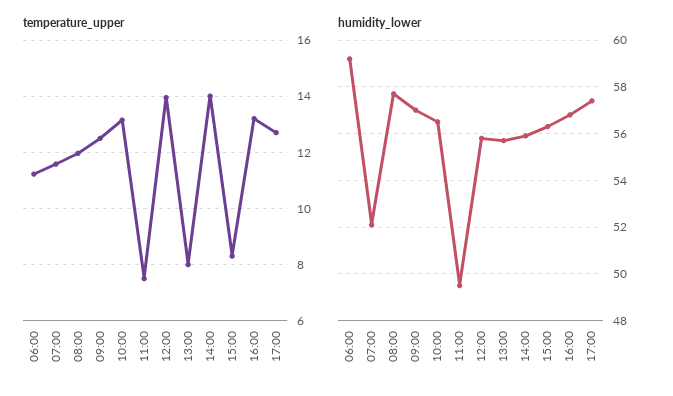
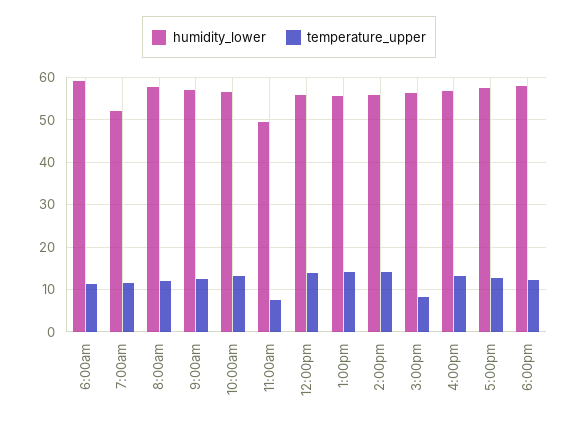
temperature_upper, 13:00: 8 -> 14
humidity_lower, 6:00pm: none -> 58
temperature_upper, 6:00pm: none -> 12

